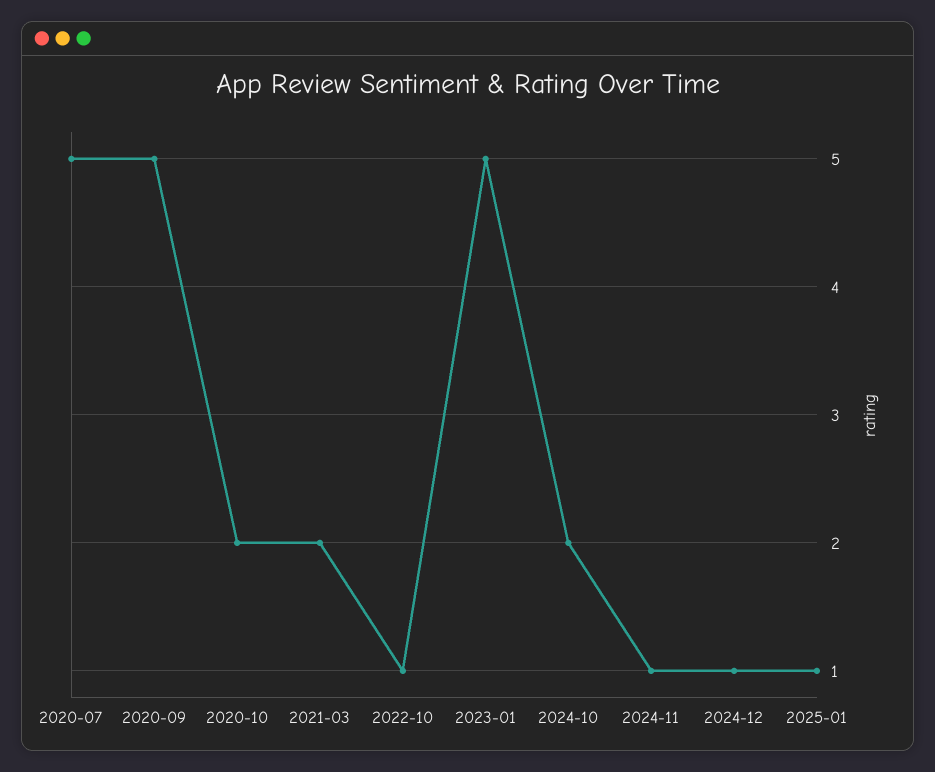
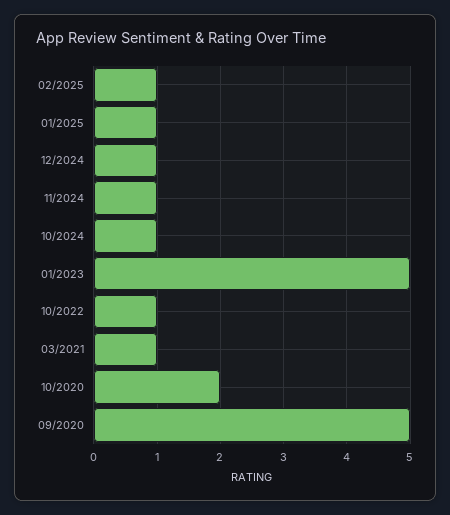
2020-07: 5 -> none
2021-03: 2 -> 1
2024-10: 2 -> 1
02/2025: none -> 1

